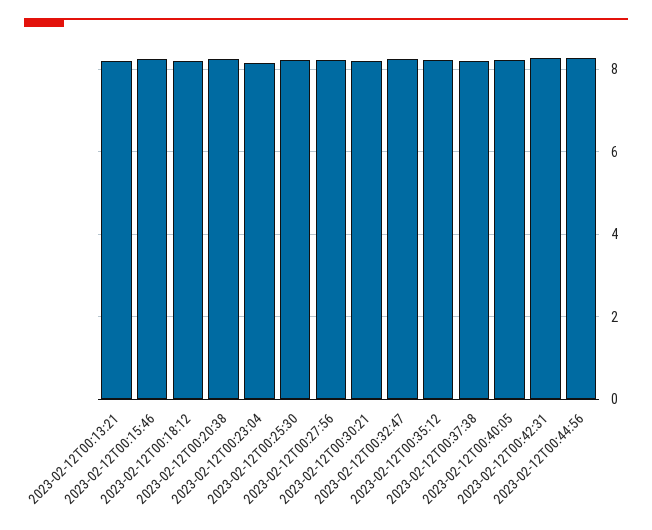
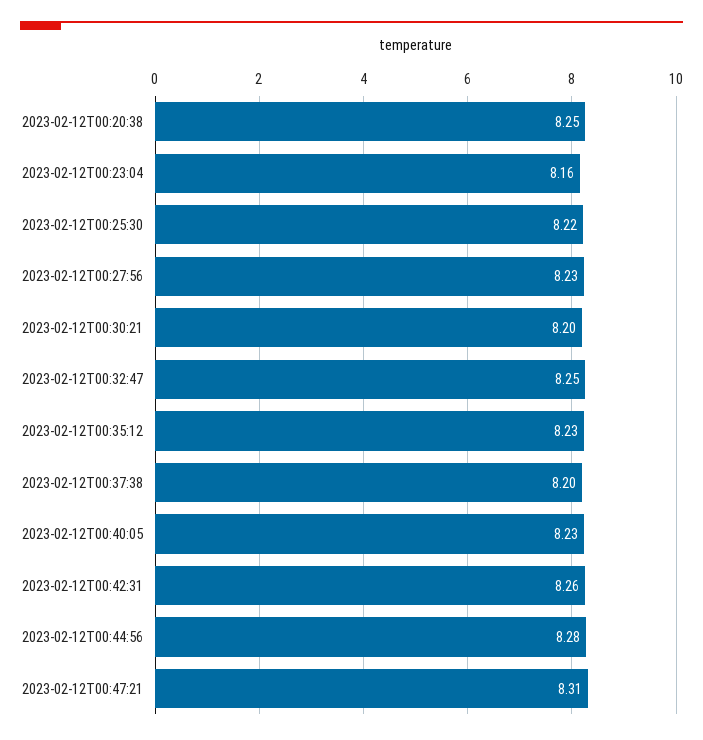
2023-02-12T00:13:21: 8.2 -> none
2023-02-12T00:15:46: 8.2 -> none
2023-02-12T00:18:12: 8.2 -> none
2023-02-12T00:47:21: none -> 8.31

